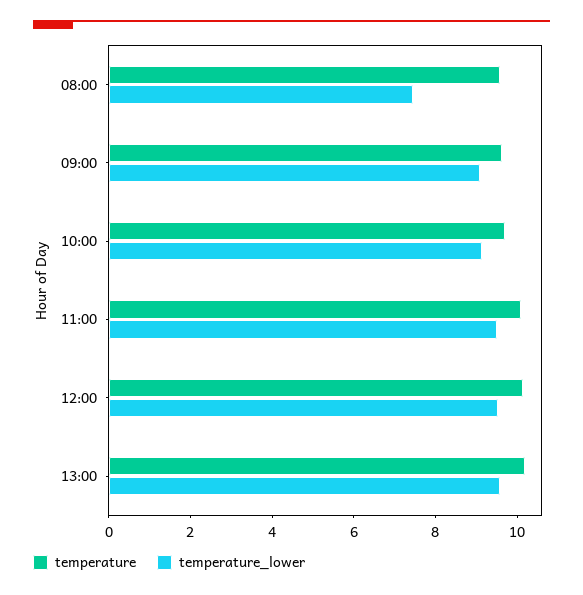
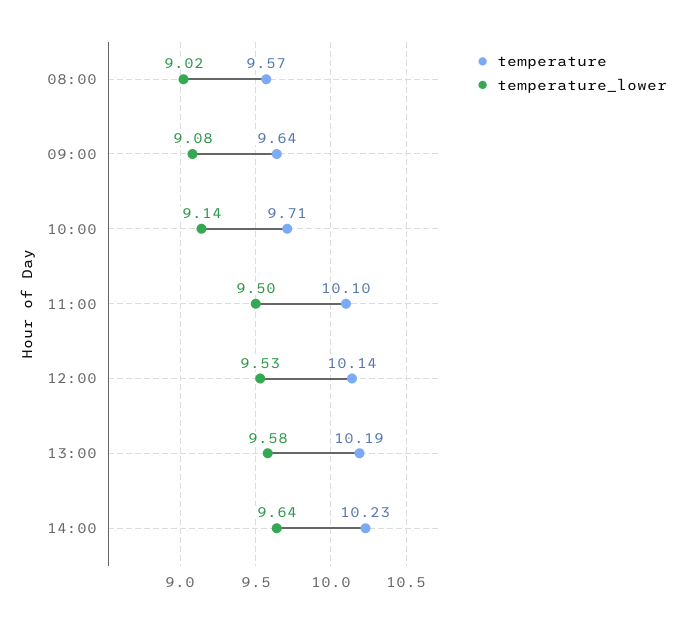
temperature_lower, 08:00: 7.5 -> 9.02
temperature, 14:00: none -> 10.23
temperature_lower, 14:00: none -> 9.64

